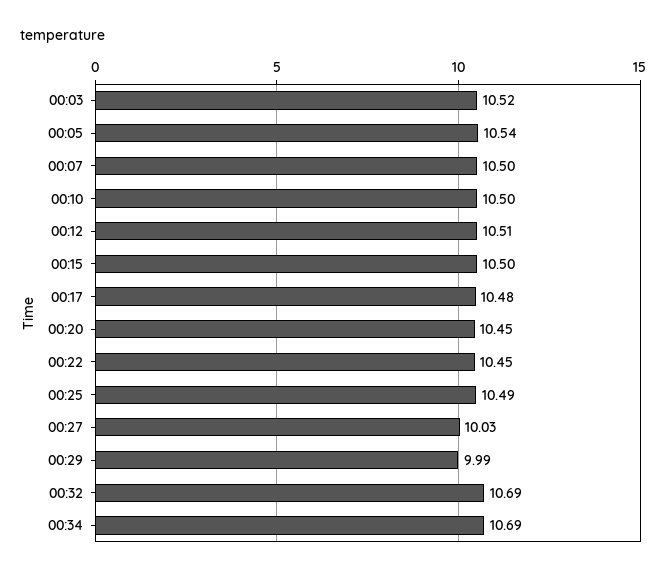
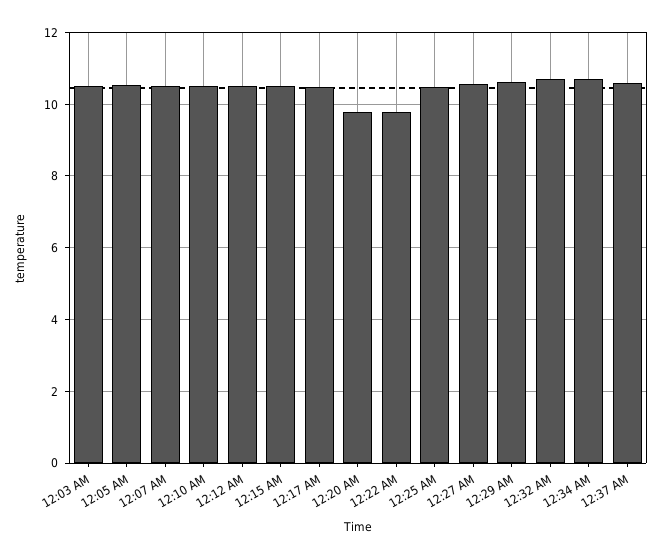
00:20: 10.45 -> 9.8
00:22: 10.45 -> 9.8
00:27: 10.03 -> 10.6
00:29: 9.99 -> 10.6
12:37 AM: none -> 10.6

